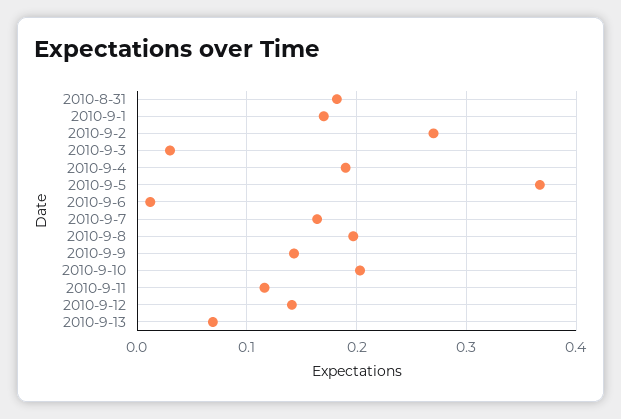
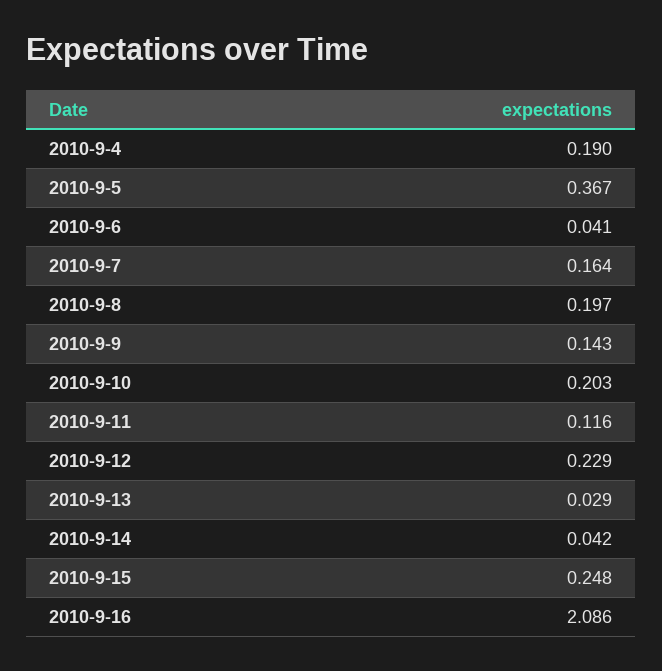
2010-8-31: 0.18 -> none
2010-9-1: 0.17 -> none
2010-9-2: 0.27 -> none
2010-9-3: 0.03 -> none
2010-9-6: 0.01 -> 0.041
2010-9-12: 0.14 -> 0.229
2010-9-13: 0.07 -> 0.029
2010-9-14: none -> 0.042
2010-9-15: none -> 0.248
2010-9-16: none -> 2.086

